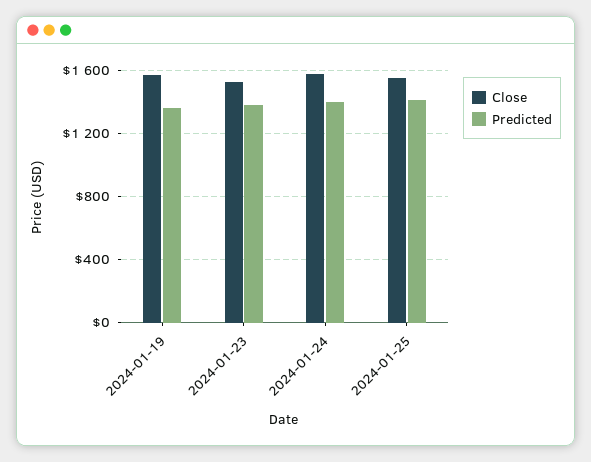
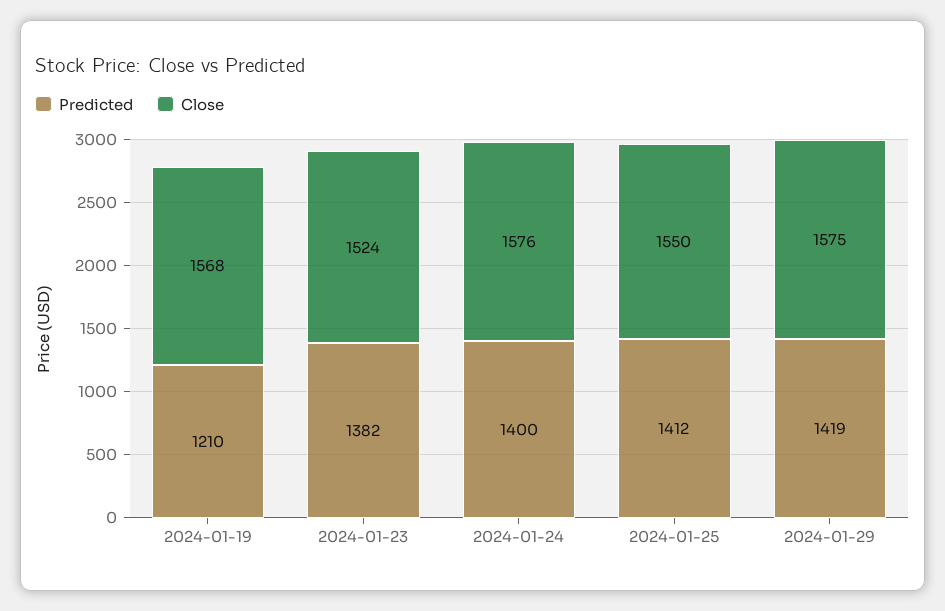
Predicted, 2024-01-19: 1350 -> 1210
Predicted, 2024-01-29: none -> 1419
Close, 2024-01-29: none -> 1575

